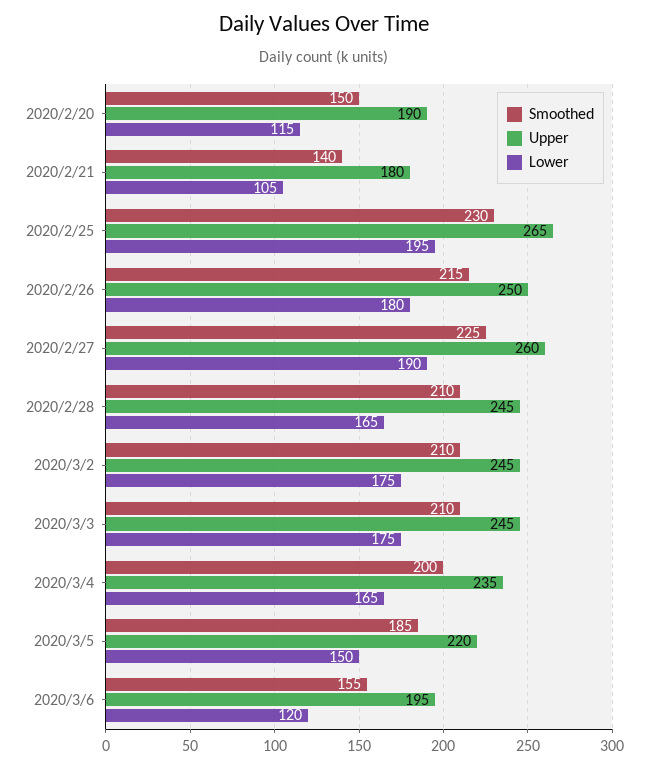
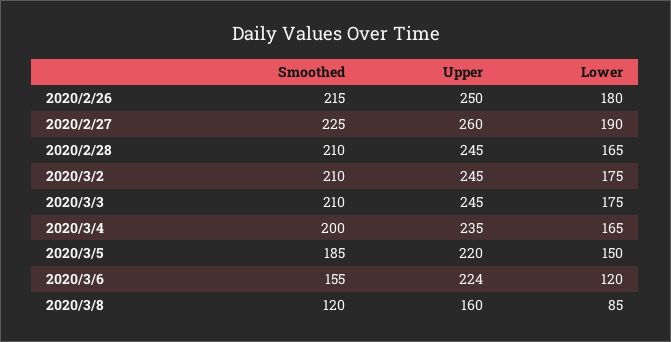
Smoothed, 2020/2/20: 150 -> none
Upper, 2020/2/20: 190 -> none
Lower, 2020/2/20: 115 -> none
Smoothed, 2020/2/21: 140 -> none
Upper, 2020/2/21: 180 -> none
Lower, 2020/2/21: 105 -> none
Smoothed, 2020/2/25: 230 -> none
Upper, 2020/2/25: 265 -> none
Lower, 2020/2/25: 195 -> none
Upper, 2020/3/6: 195 -> 224
Smoothed, 2020/3/8: none -> 120
Upper, 2020/3/8: none -> 160
Lower, 2020/3/8: none -> 85

